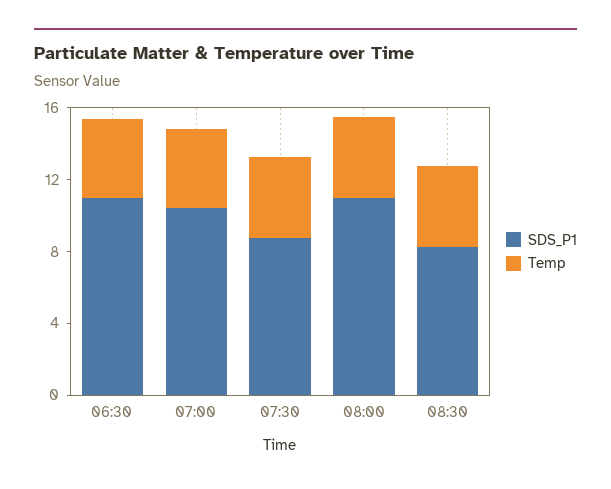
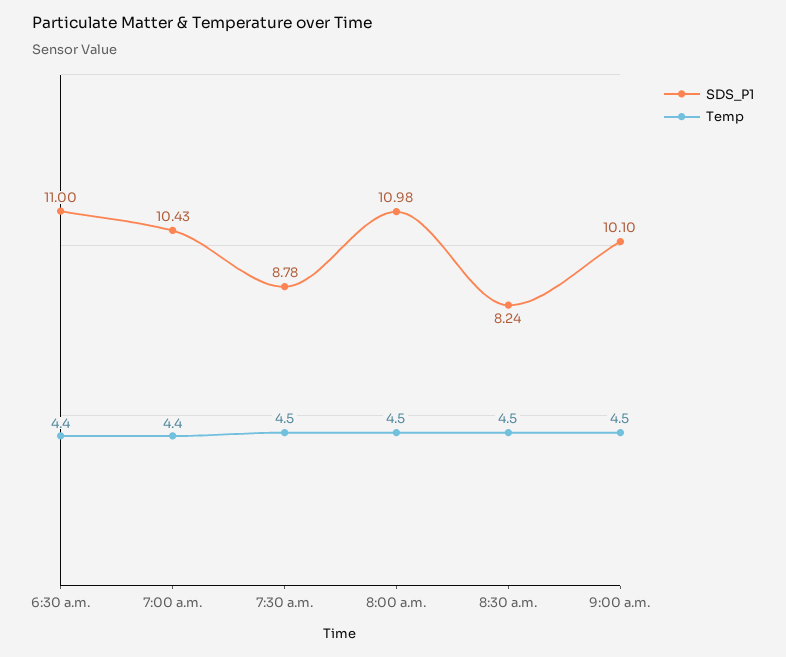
SDS_P1, 9:00 a.m.: none -> 10.1
Temp, 9:00 a.m.: none -> 4.5

